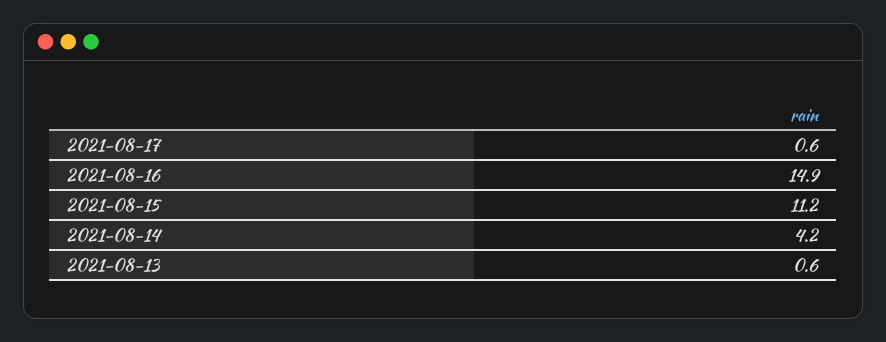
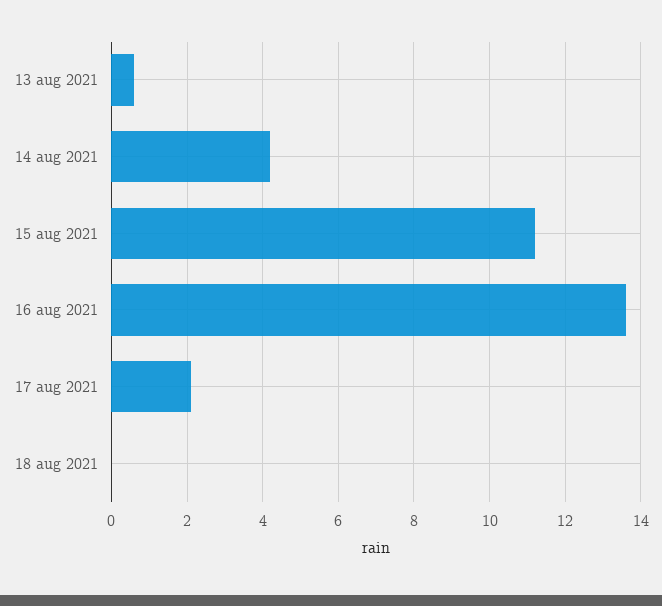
2021-08-17: 0.6 -> 2
2021-08-16: 14.9 -> 13.5
18 aug 2021: none -> 0

